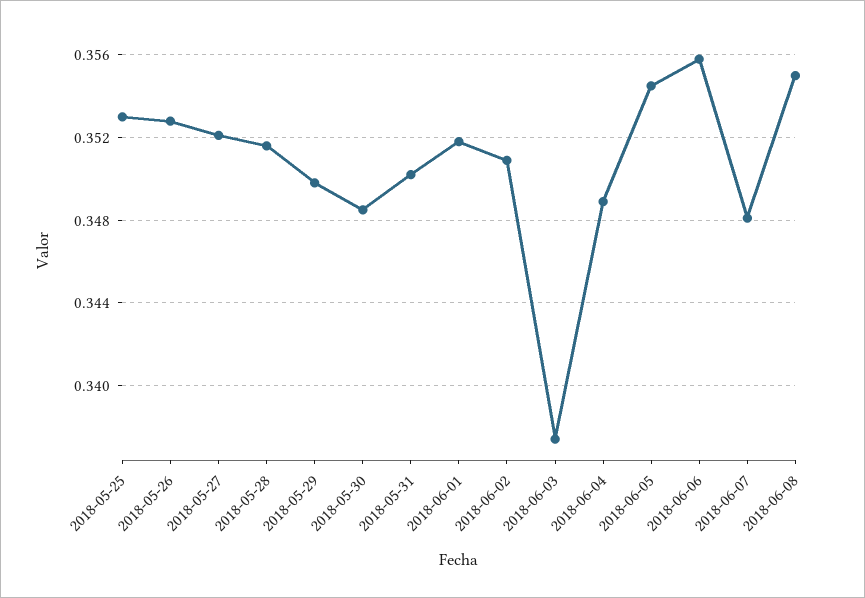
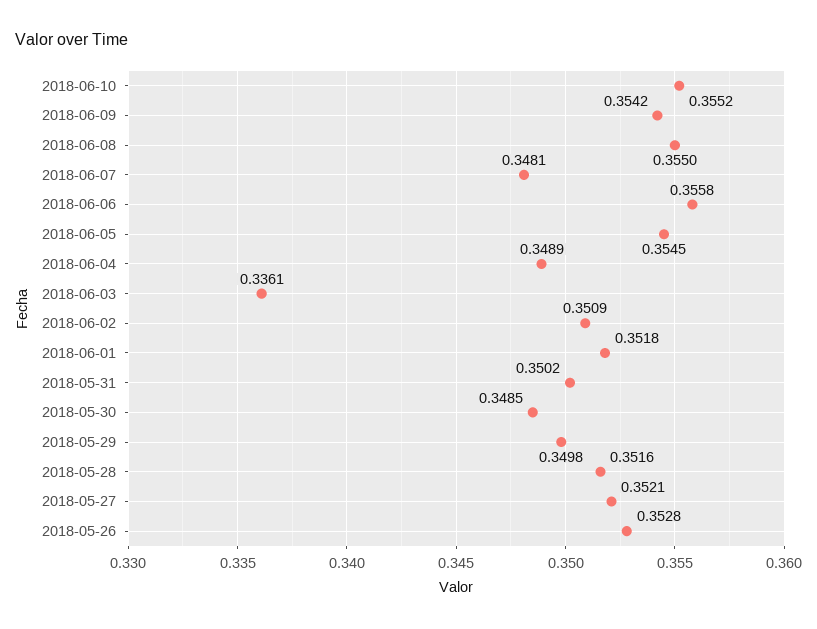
2018-05-25: 0.353 -> none
2018-06-03: 0.3375 -> 0.3361
2018-06-10: none -> 0.3552
2018-06-09: none -> 0.3542

